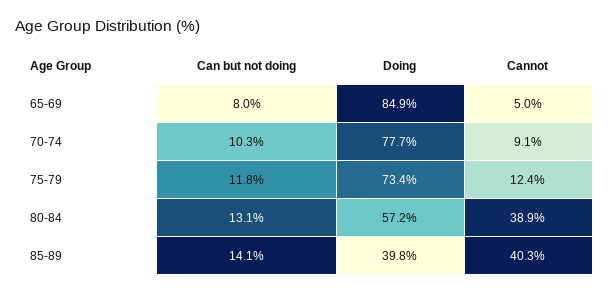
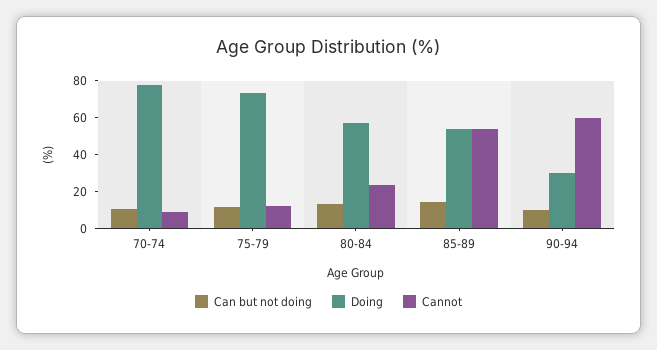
Can but not doing, 65-69: 8 -> none
Doing, 65-69: 84.9 -> none
Cannot, 65-69: 5 -> none
Cannot, 80-84: 38.9 -> 25
Doing, 85-89: 39.8 -> 55
Cannot, 85-89: 40.3 -> 55
Can but not doing, 90-94: none -> 10
Doing, 90-94: none -> 30
Cannot, 90-94: none -> 60

